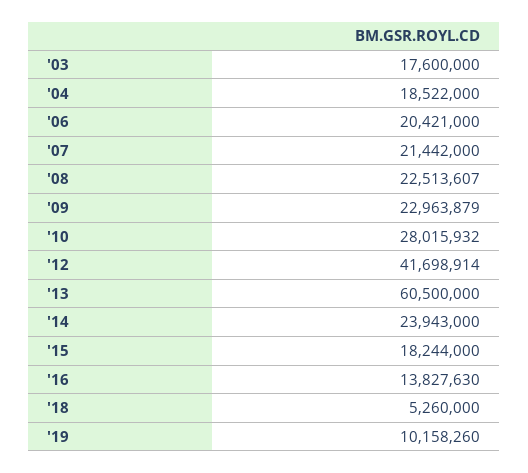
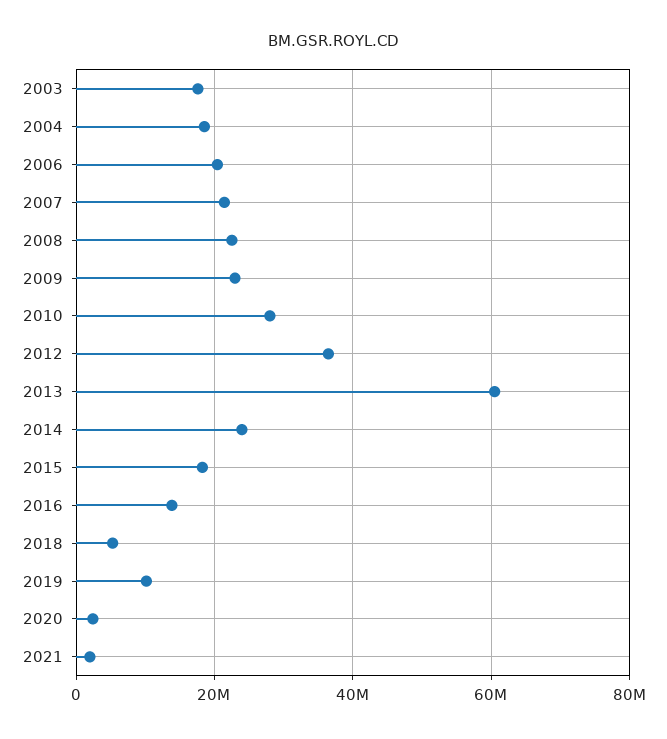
'12: 41698914 -> 36000000
2020: none -> 2000000
2021: none -> 2000000

